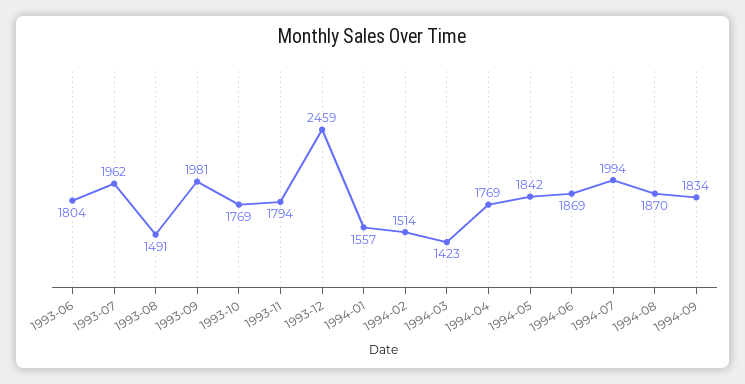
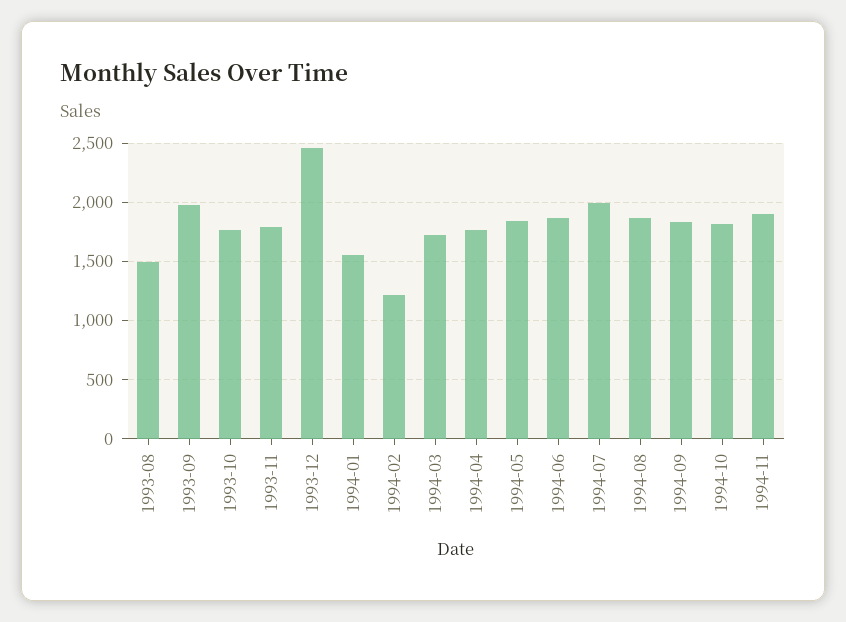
1993-06: 1804 -> none
1993-07: 1962 -> none
1994-02: 1514 -> 1200
1994-03: 1423 -> 1700
1994-10: none -> 1800
1994-11: none -> 1900

